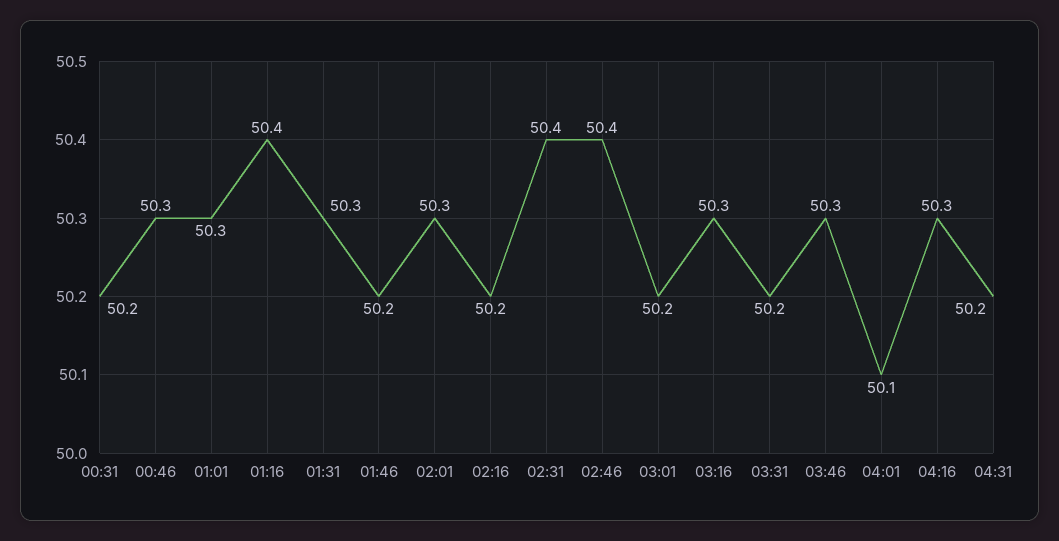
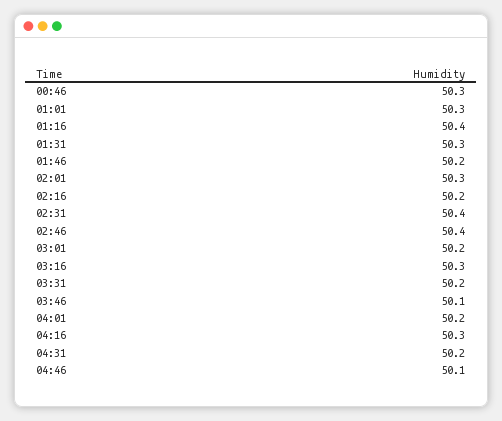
00:31: 50.2 -> none
03:46: 50.3 -> 50.1
04:01: 50.1 -> 50.2
04:46: none -> 50.1

